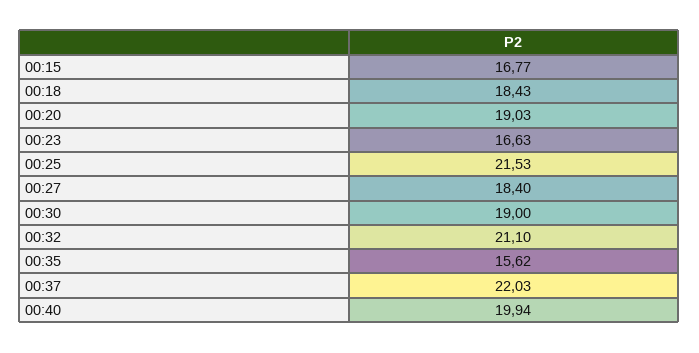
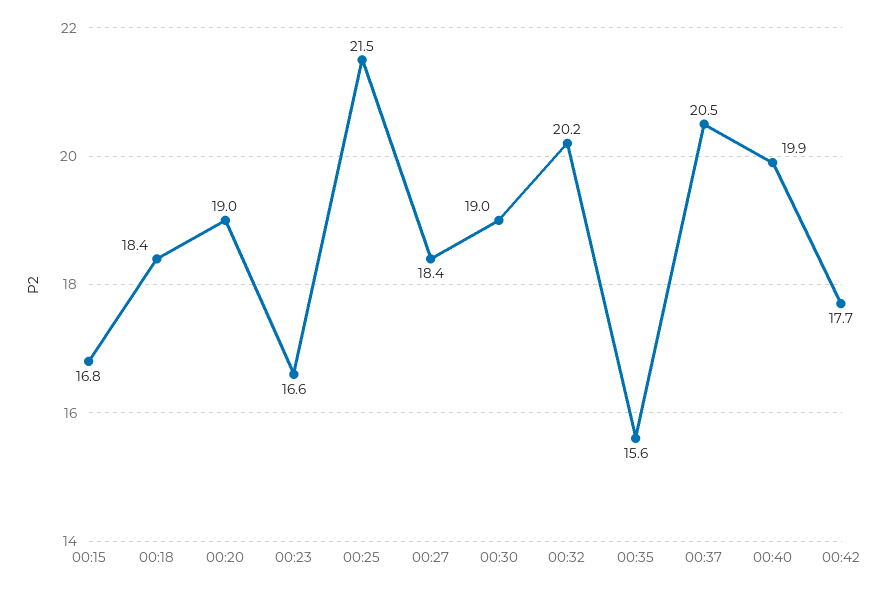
00:32: 21.1 -> 20.2
00:37: 22.03 -> 20.5
00:42: none -> 17.7

